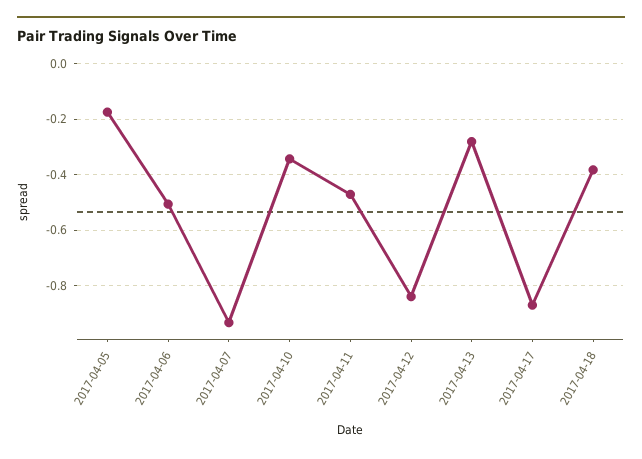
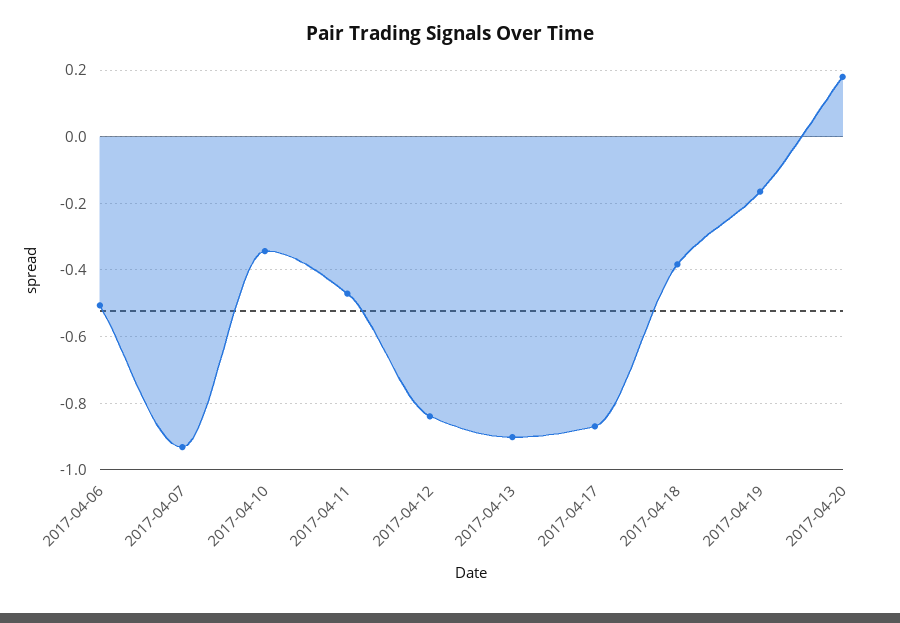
2017-04-05: -0.175 -> none
2017-04-13: -0.275 -> -0.9
2017-04-19: none -> -0.16
2017-04-20: none -> 0.18

